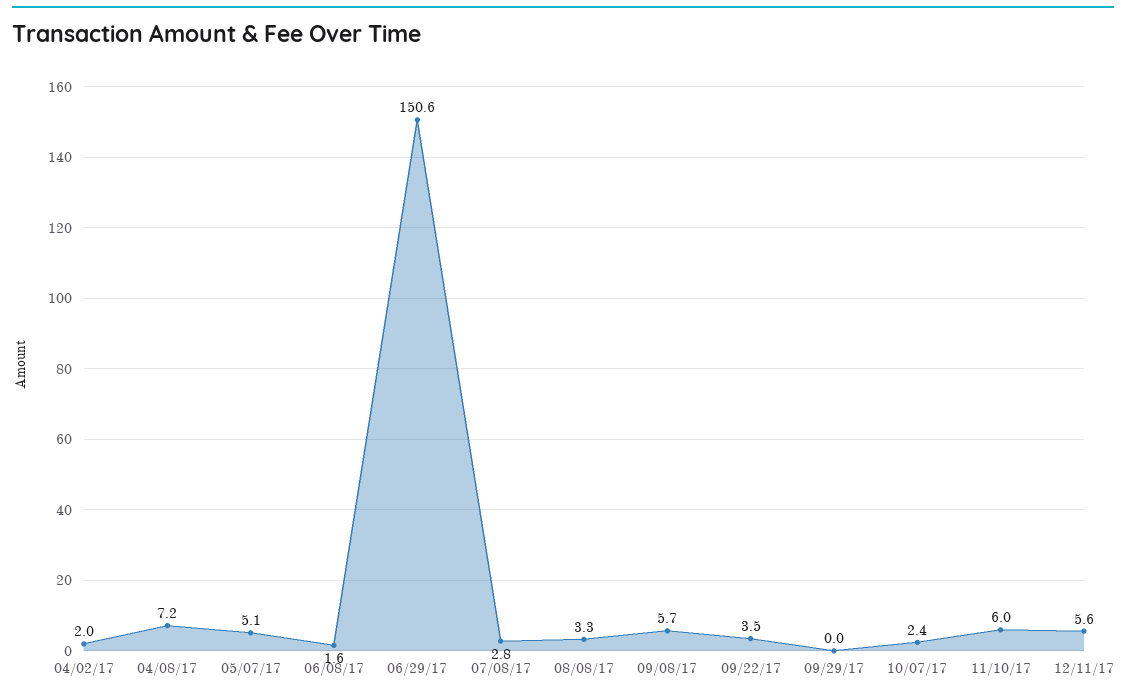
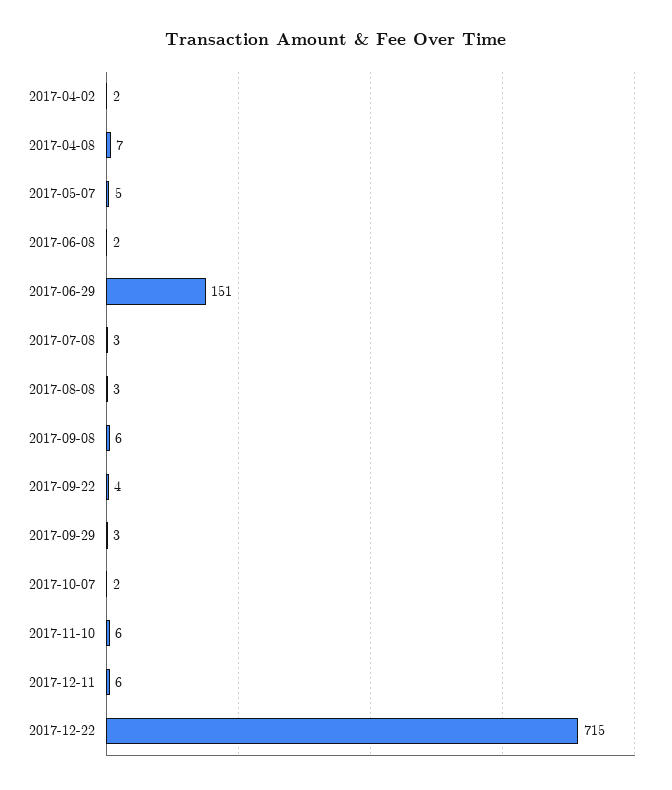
09/29/17: 0 -> 3
2017-12-22: none -> 715

